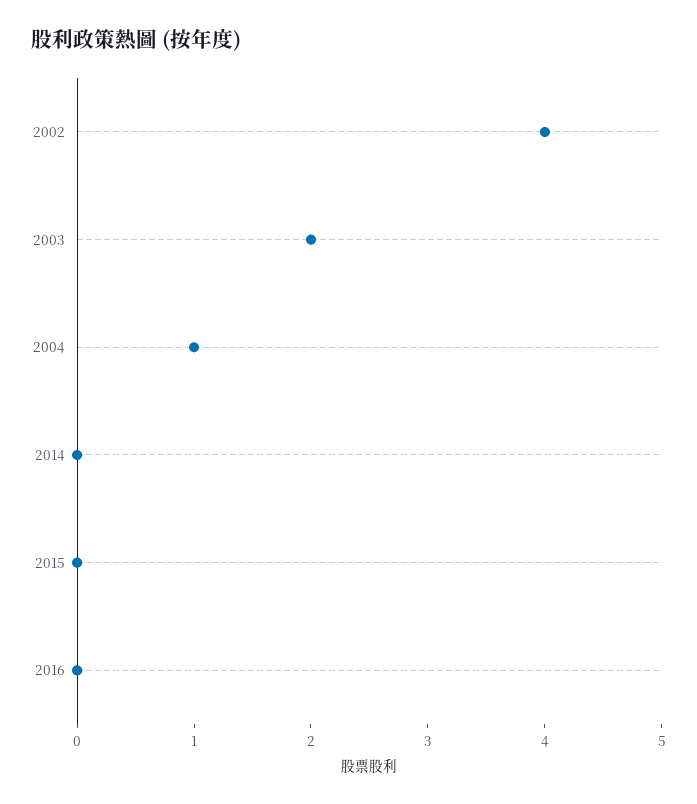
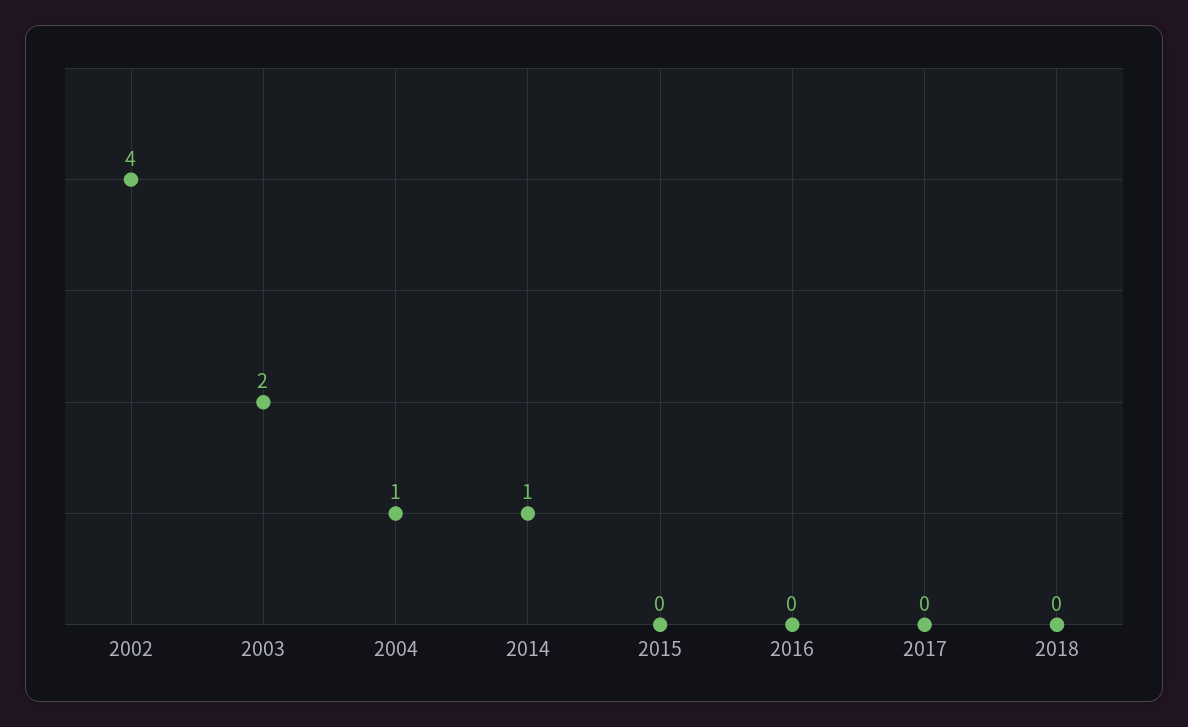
2014: 0 -> 1
2017: none -> 0
2018: none -> 0

